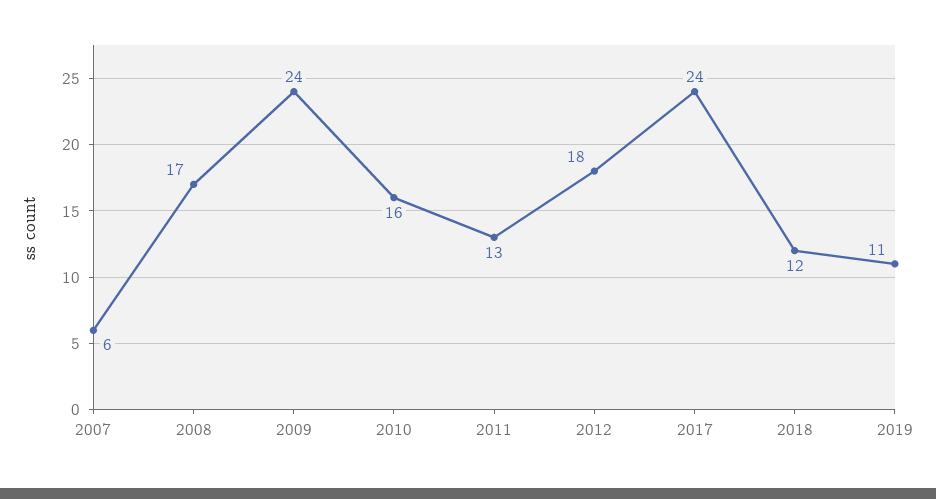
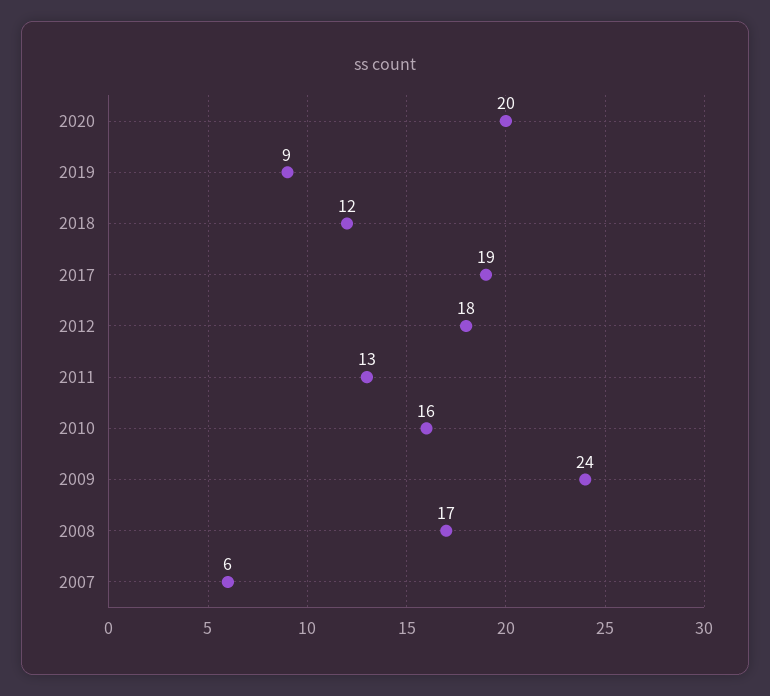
2017: 24 -> 19
2019: 11 -> 9
2020: none -> 20

